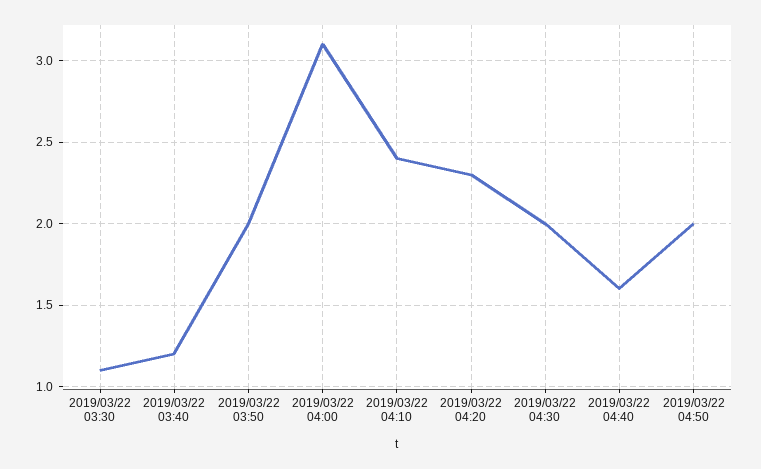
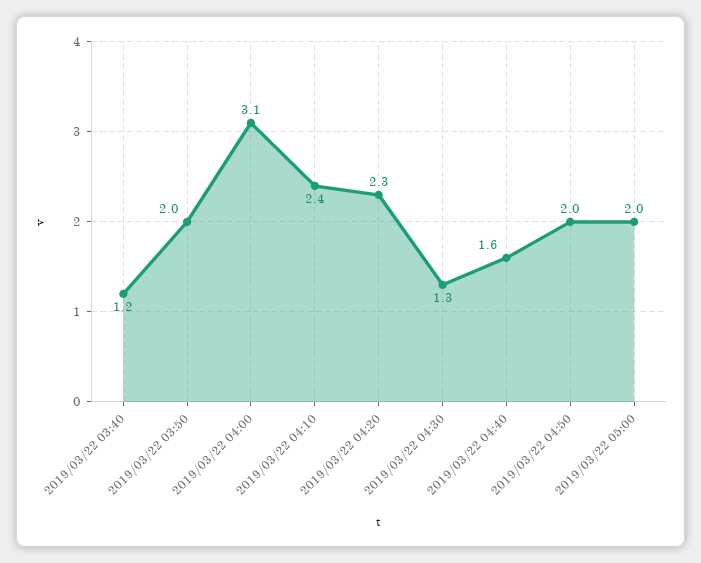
2019/03/22 03:30: 1.1 -> none
2019/03/22 04:30: 2 -> 1.3
2019/03/22 05:00: none -> 2

